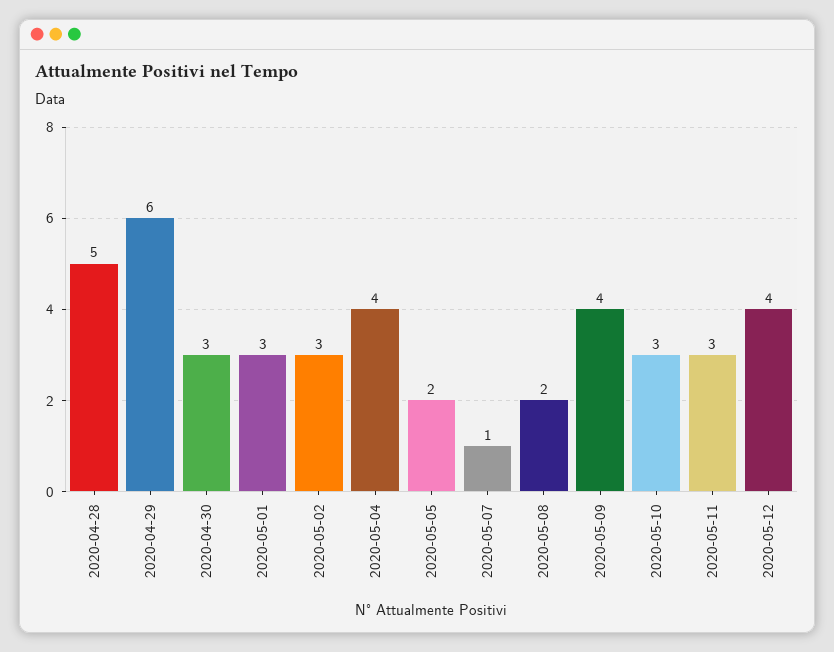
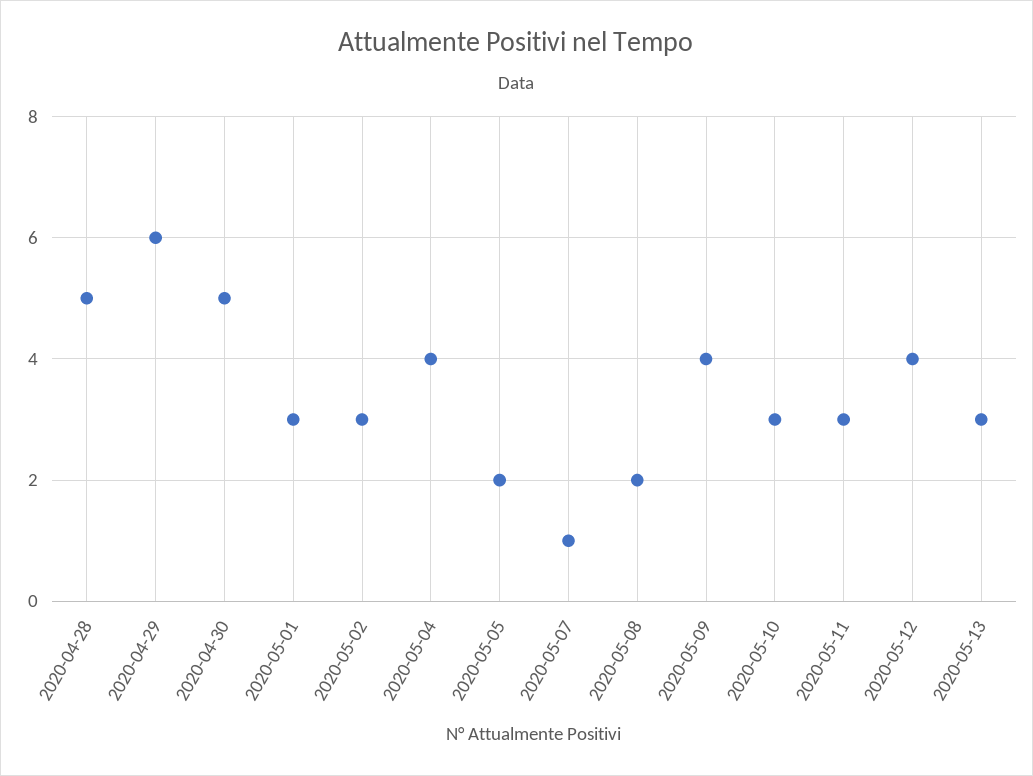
2020-04-30: 3 -> 5
2020-05-13: none -> 3

